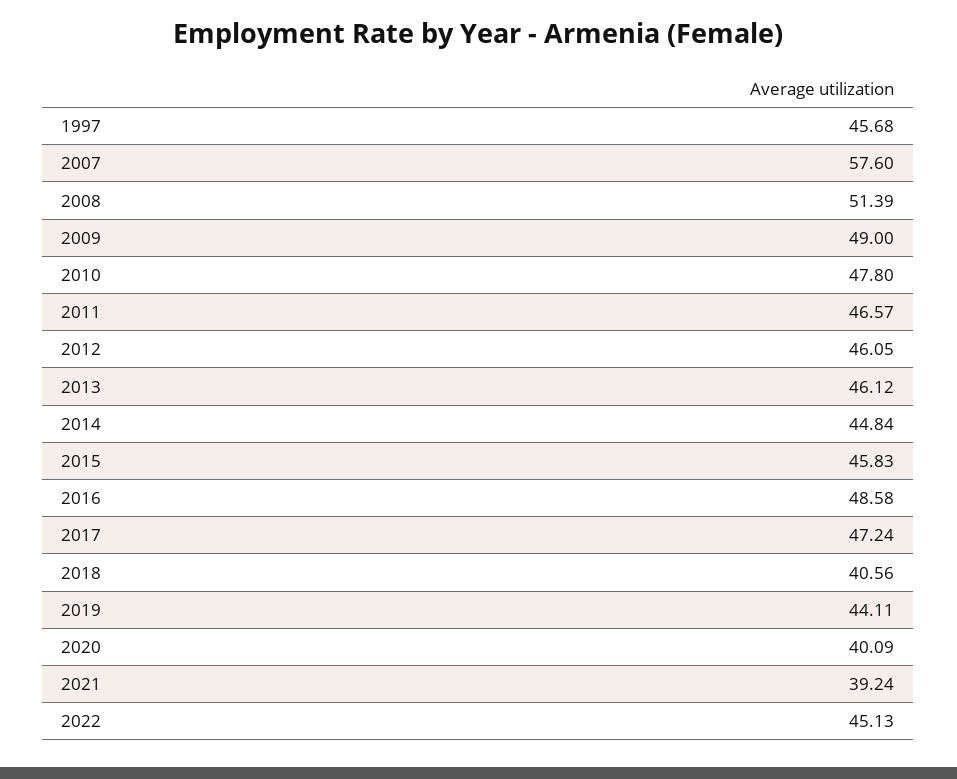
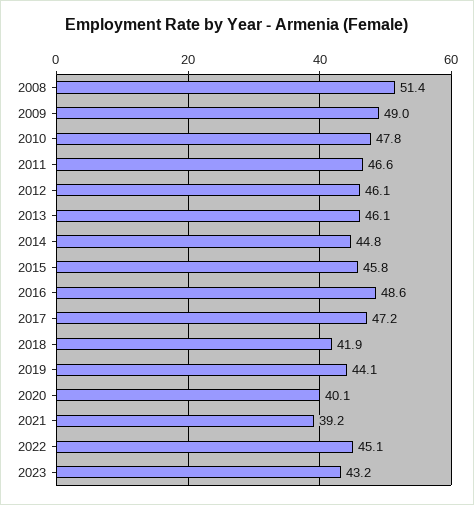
1997: 45.68 -> none
2007: 57.6 -> none
2018: 40.56 -> 41.9
2023: none -> 43.2

